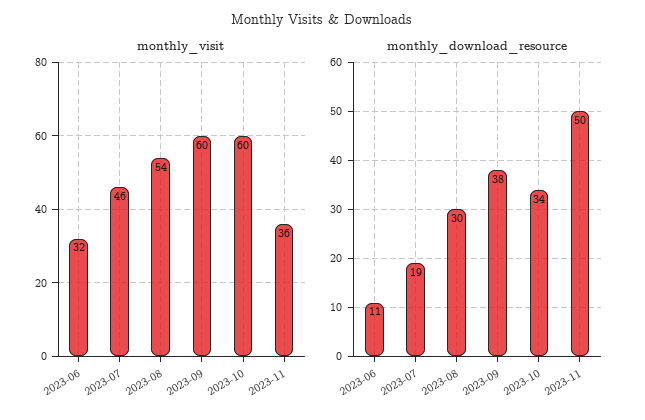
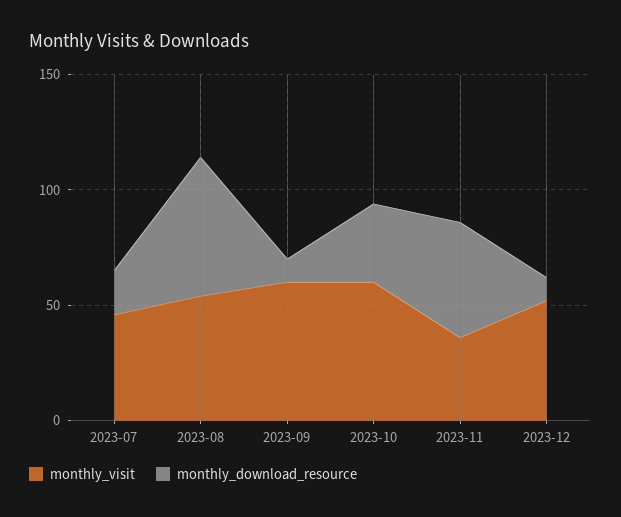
monthly_visit, 2023-06: 32 -> none
monthly_download_resource, 2023-06: 11 -> none
monthly_download_resource, 2023-08: 30 -> 60
monthly_download_resource, 2023-09: 38 -> 10
monthly_visit, 2023-12: none -> 50
monthly_download_resource, 2023-12: none -> 10

